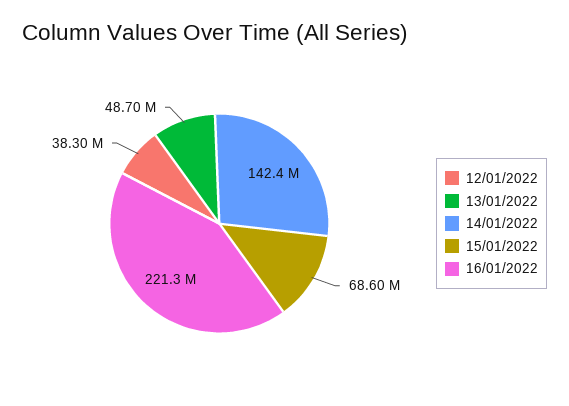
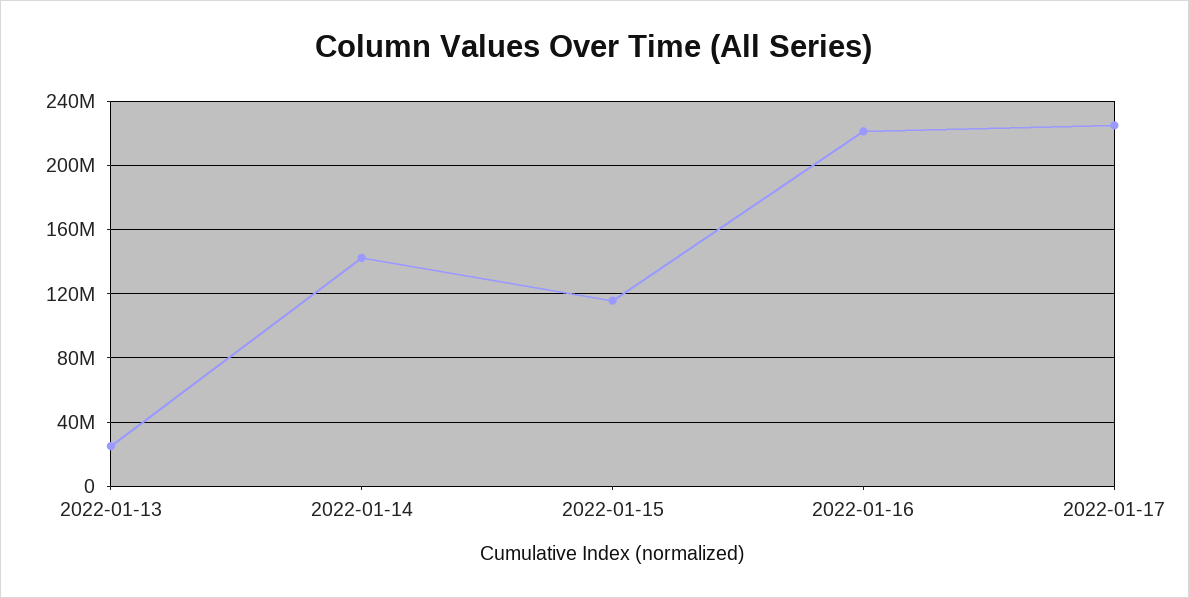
12/01/2022: 38300000 -> none
13/01/2022: 48700000 -> 25000000
15/01/2022: 68600000 -> 115000000
2022-01-17: none -> 225000000

